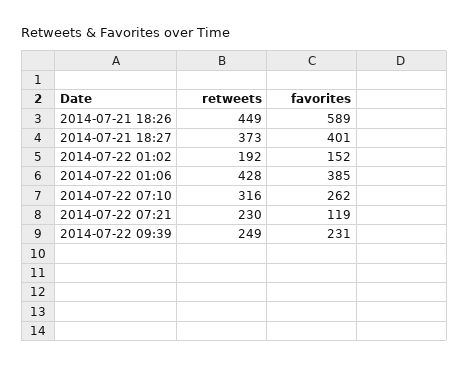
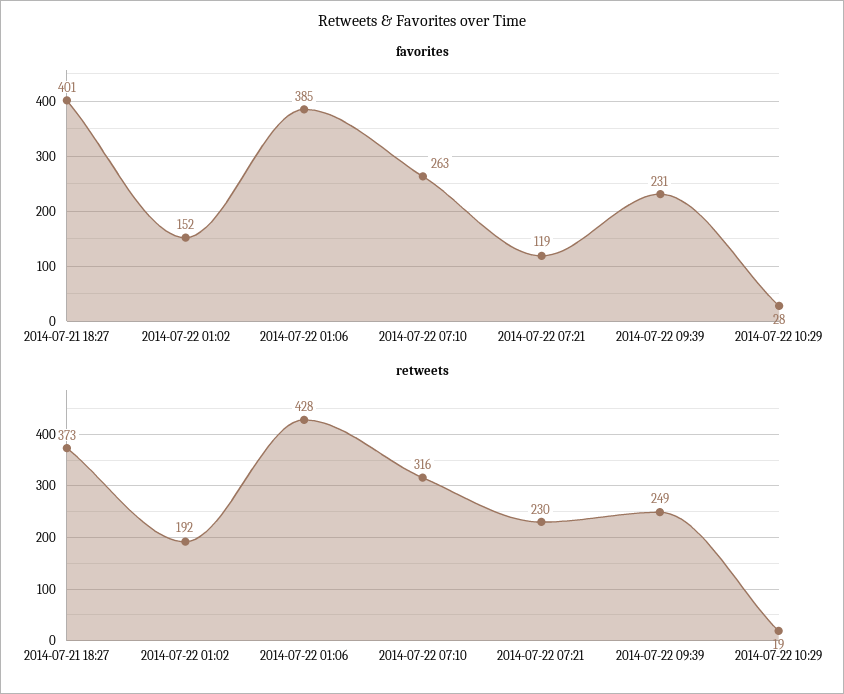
retweets, 2014-07-21 18:26: 449 -> none
favorites, 2014-07-21 18:26: 589 -> none
favorites, 2014-07-22 07:10: 262 -> 263
favorites, 2014-07-22 10:29: none -> 28
retweets, 2014-07-22 10:29: none -> 19

